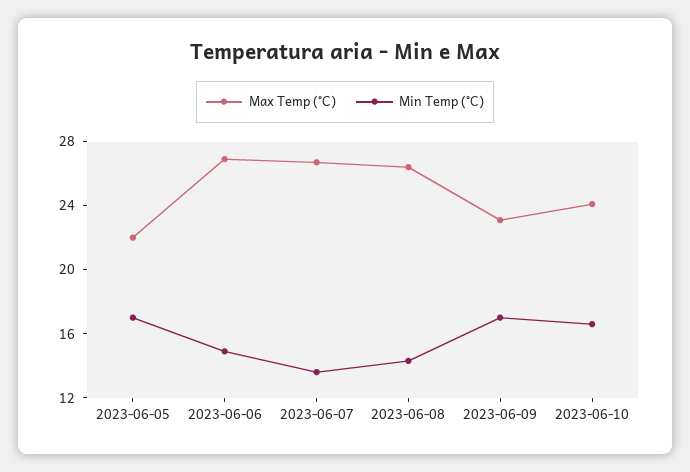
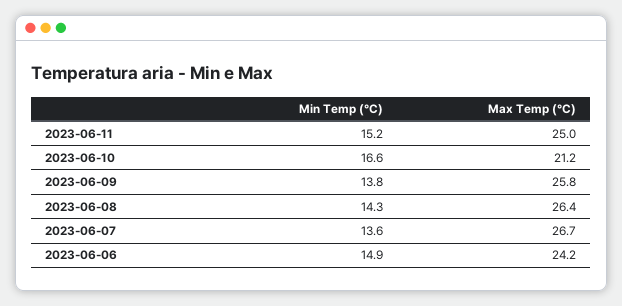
Max Temp (°C), 2023-06-05: 22 -> none
Min Temp (°C), 2023-06-05: 17 -> none
Max Temp (°C), 2023-06-06: 27 -> 24.2
Max Temp (°C), 2023-06-09: 23 -> 25.8
Min Temp (°C), 2023-06-09: 17 -> 13.8
Max Temp (°C), 2023-06-10: 24 -> 21.2
Min Temp (°C), 2023-06-11: none -> 15.2
Max Temp (°C), 2023-06-11: none -> 25

